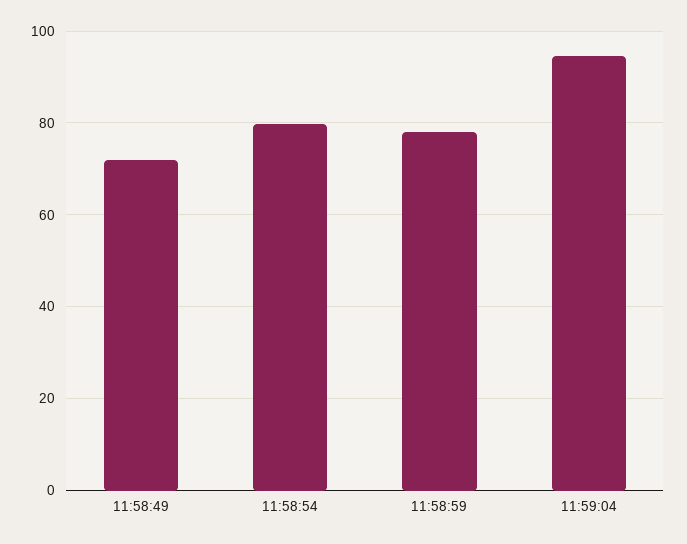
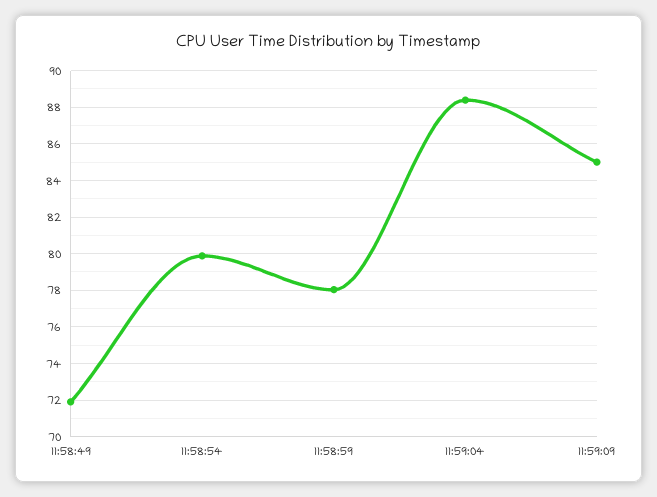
11:59:04: 94 -> 88.5
11:59:09: none -> 85

